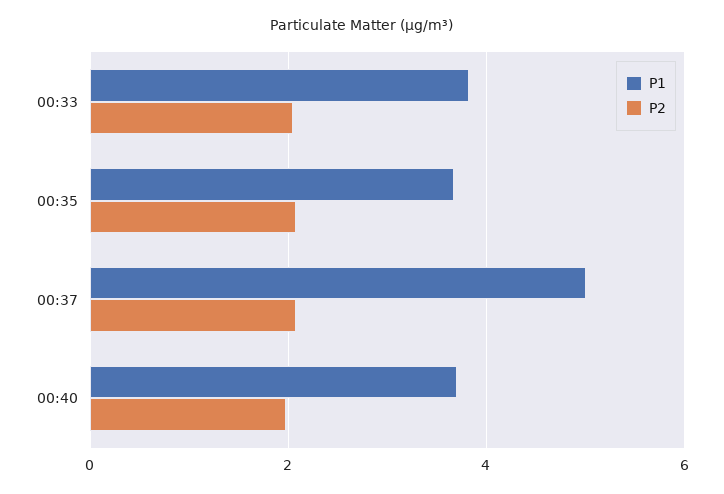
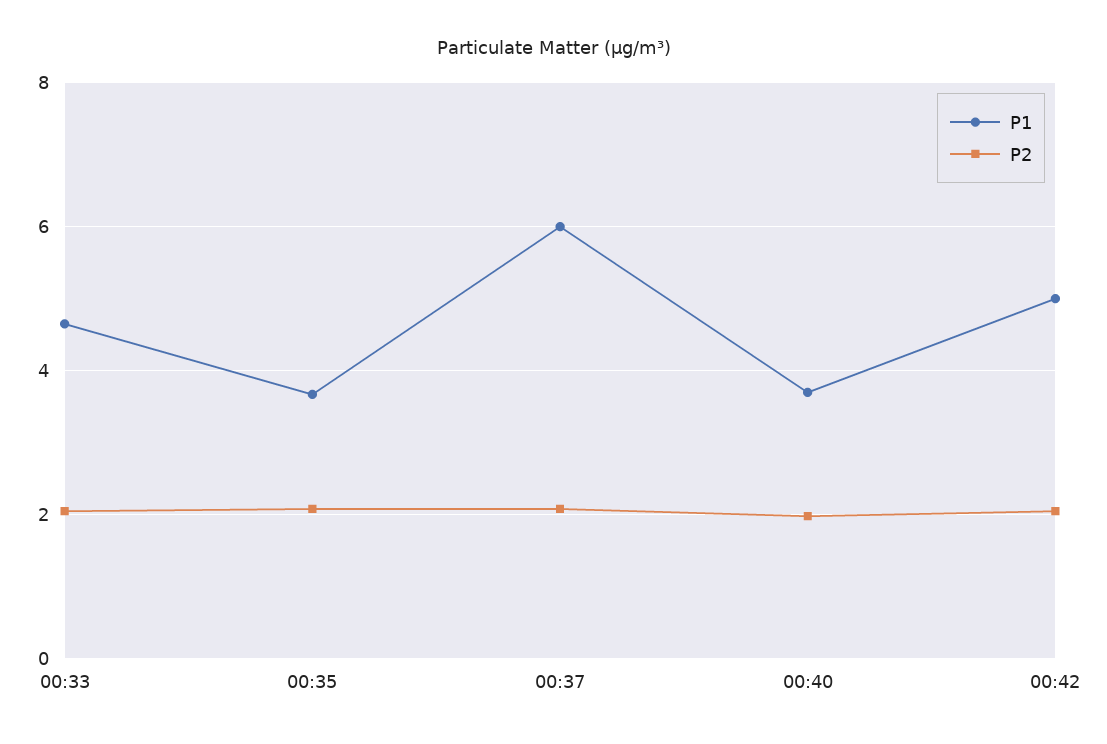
P1, 00:33: 3.8 -> 4.6
P1, 00:37: 5 -> 6
P1, 00:42: none -> 5
P2, 00:42: none -> 2

